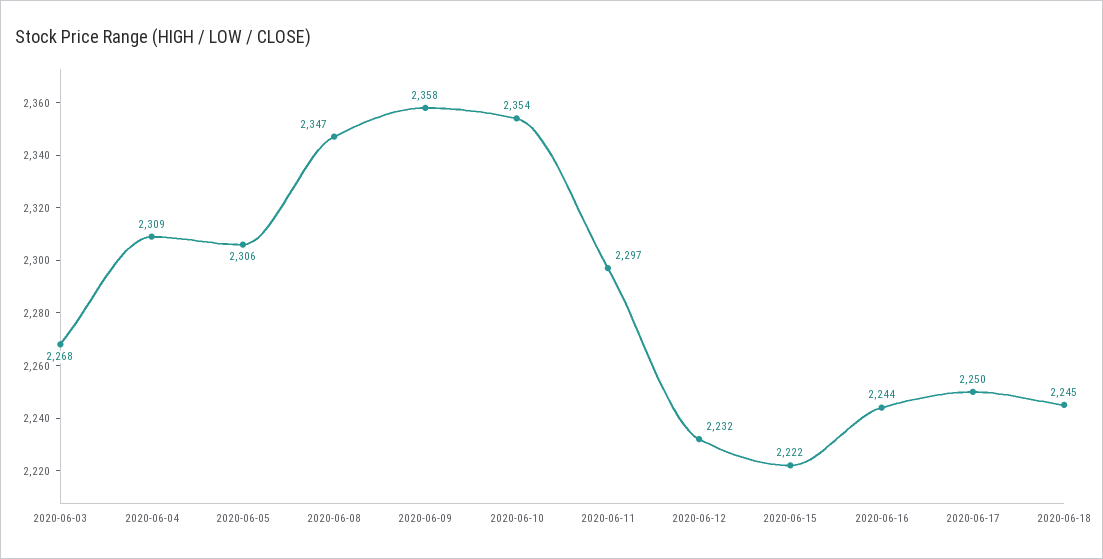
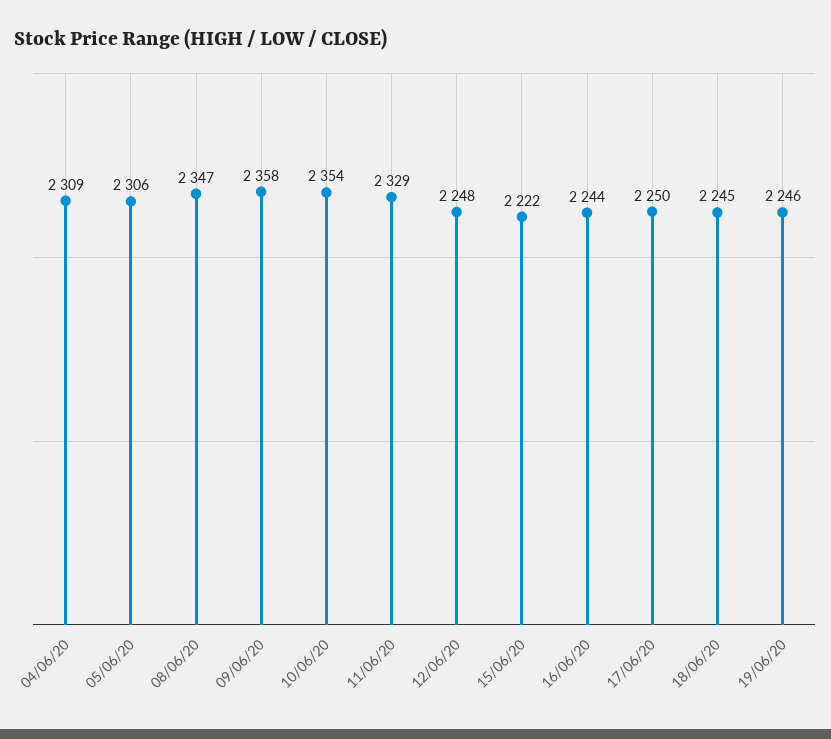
2020-06-03: 2268 -> none
2020-06-11: 2297 -> 2329
2020-06-12: 2232 -> 2248
19/06/20: none -> 2246

